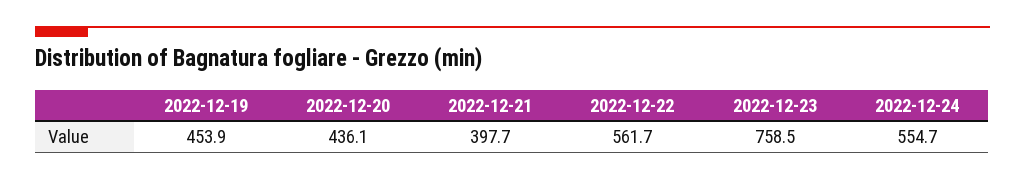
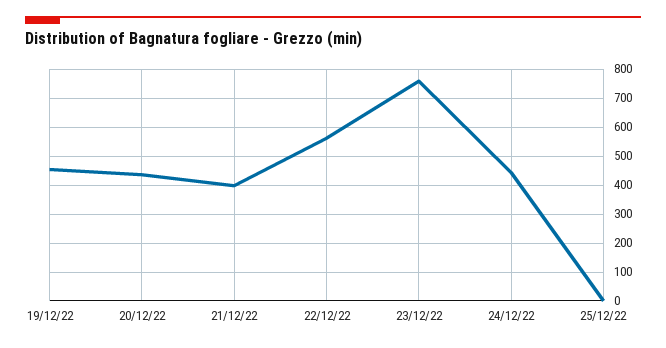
2022-12-24: 554.7 -> 450
25/12/22: none -> 0

